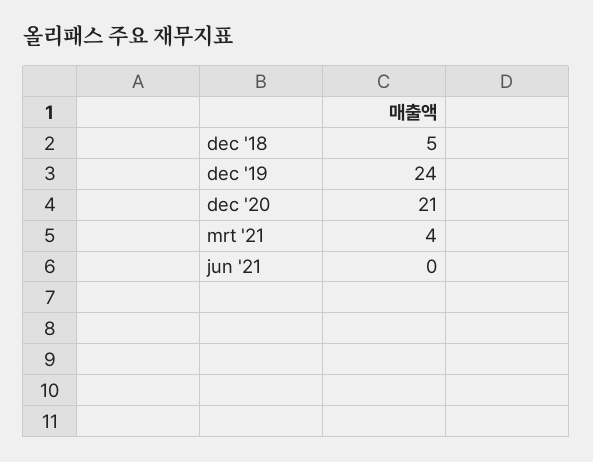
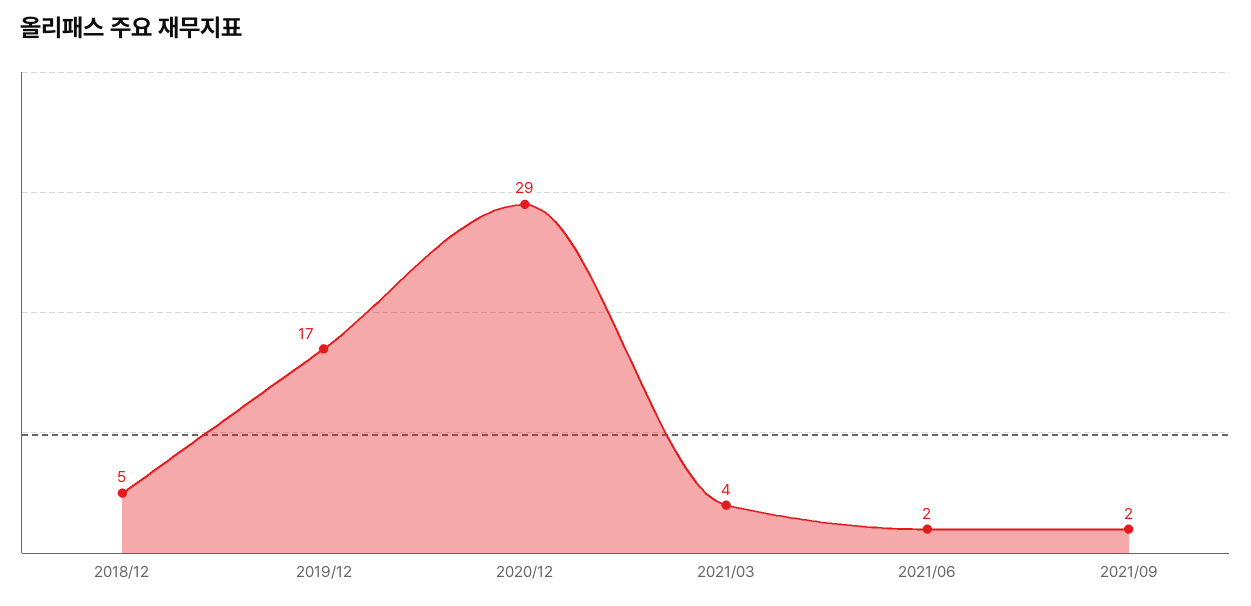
dec '19: 24 -> 17
dec '20: 21 -> 29
jun '21: 0 -> 2
2021/09: none -> 2

